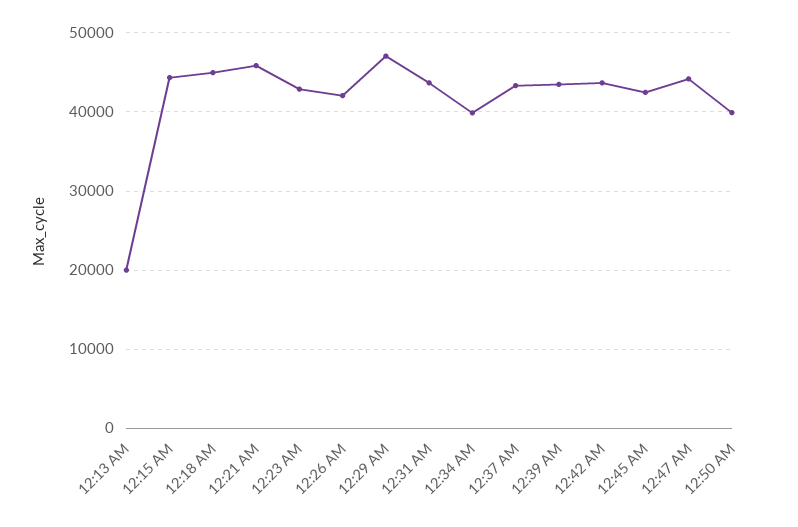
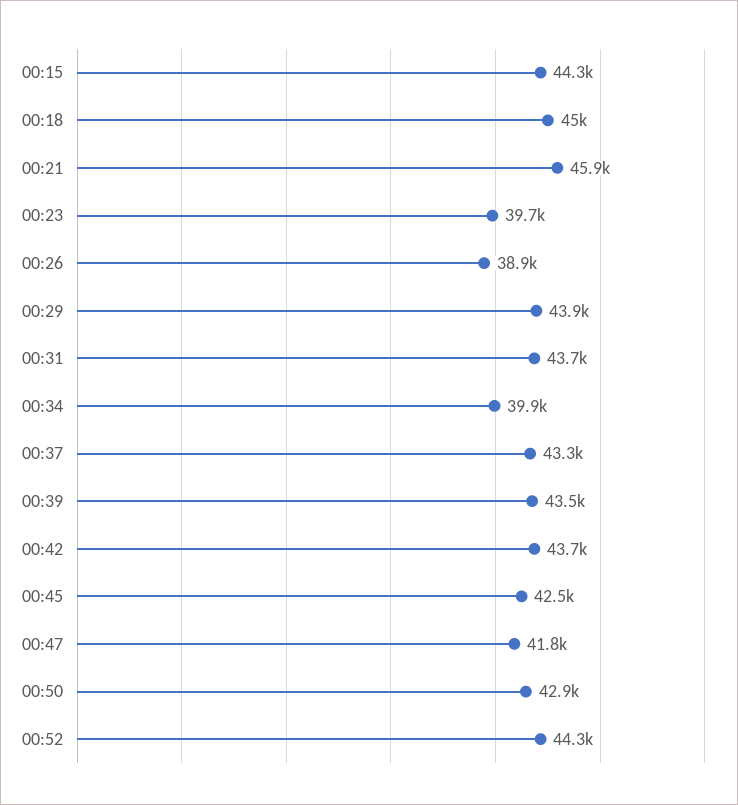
12:13 AM: 20000 -> none
12:23 AM: 43000 -> 39700
12:26 AM: 42000 -> 38900
12:29 AM: 47000 -> 43900
12:47 AM: 44000 -> 41800
12:50 AM: 40000 -> 42900
00:52: none -> 44300

